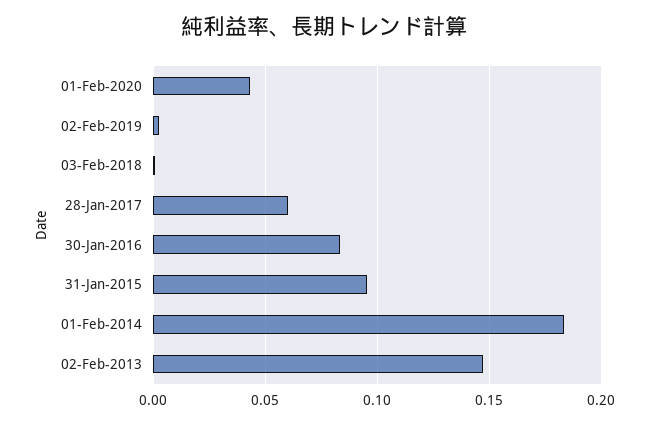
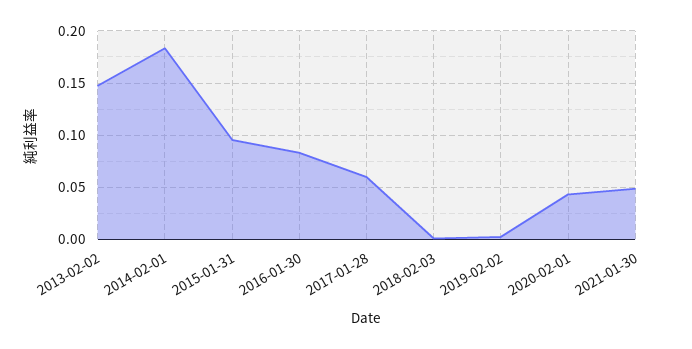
2021-01-30: none -> 0.05

